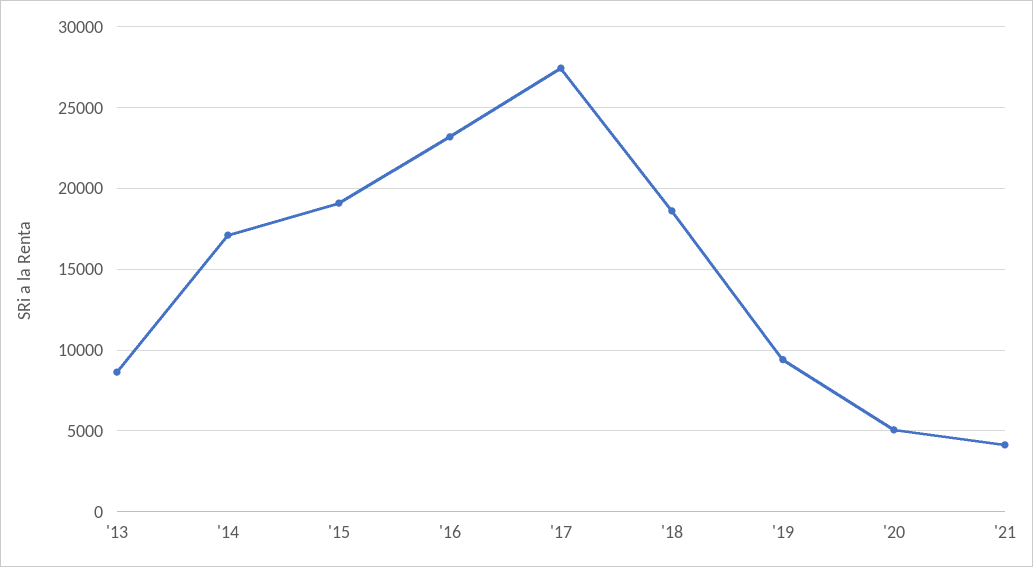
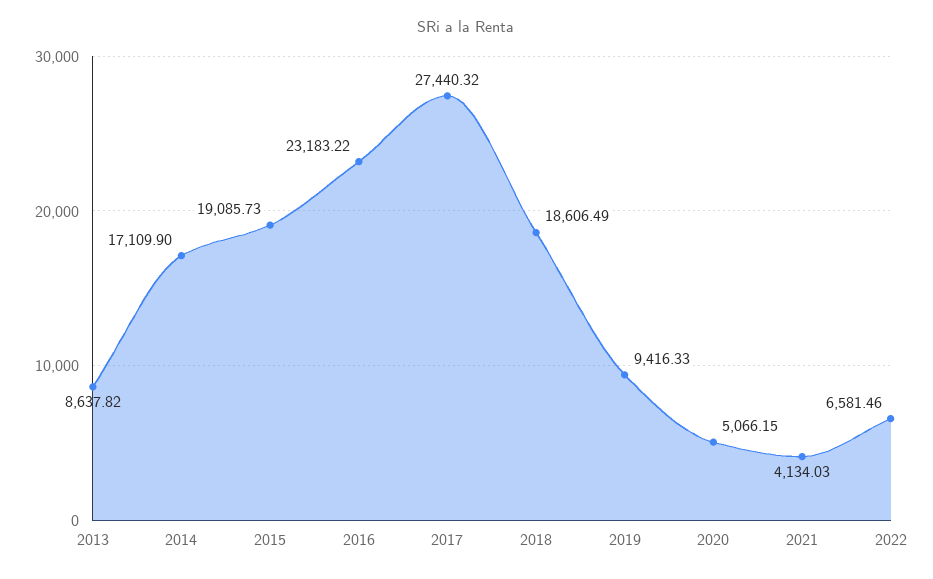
2022: none -> 6581.46

